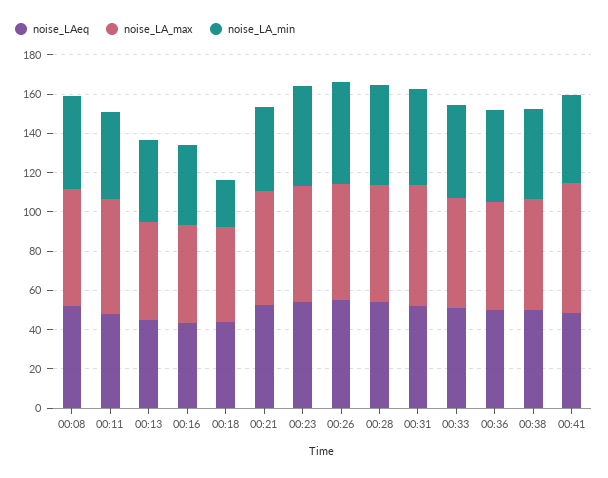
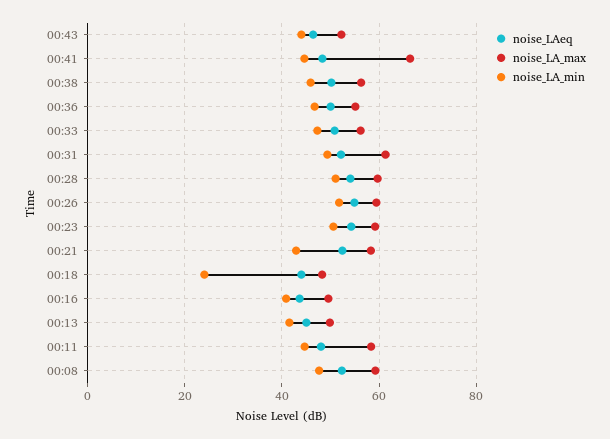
noise_LAeq, 00:43: none -> 46
noise_LA_max, 00:43: none -> 52
noise_LA_min, 00:43: none -> 44

